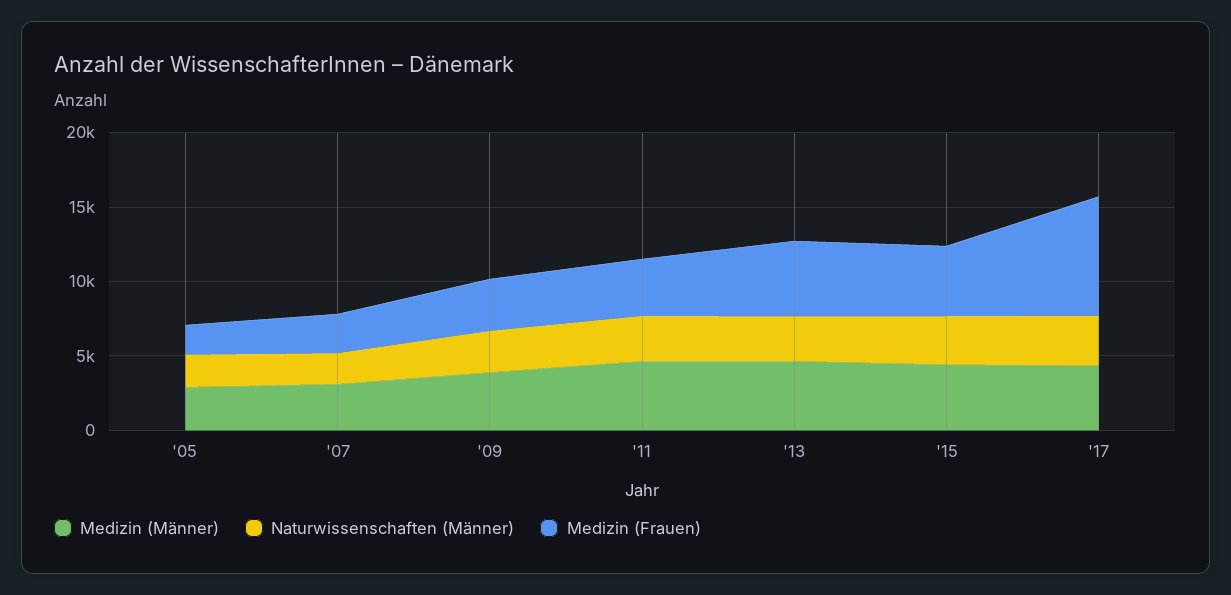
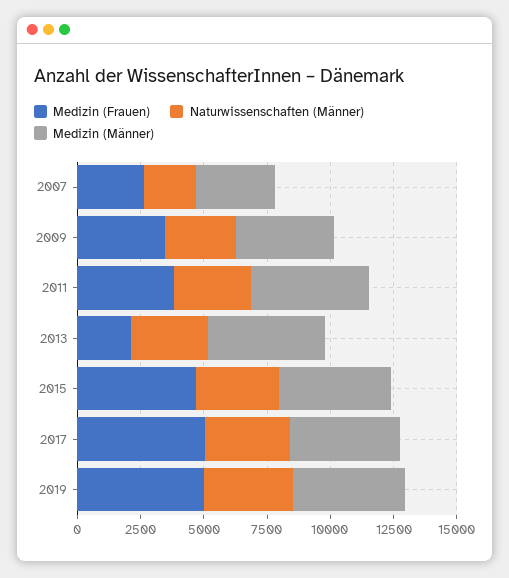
Medizin (Männer), '05: 3000 -> none
Naturwissenschaften (Männer), '05: 2000 -> none
Medizin (Frauen), '05: 2000 -> none
Medizin (Frauen), '13: 5000 -> 2000
Medizin (Frauen), '17: 8000 -> 5000
Medizin (Frauen), 2019: none -> 5000
Naturwissenschaften (Männer), 2019: none -> 3500
Medizin (Männer), 2019: none -> 4500

